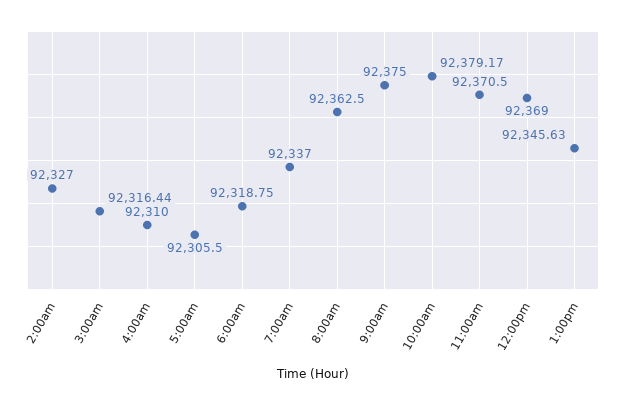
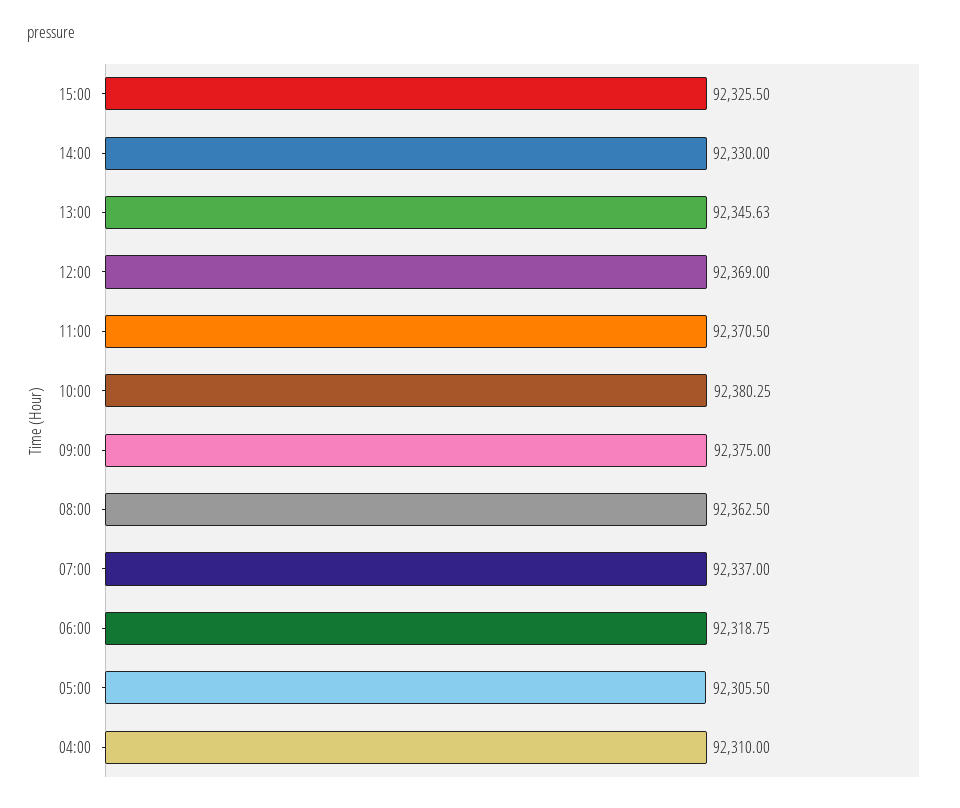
2:00am: 92327 -> none
3:00am: 92316.44 -> none
10:00am: 92379.17 -> 92380.25
15:00: none -> 92325.5
14:00: none -> 92330

